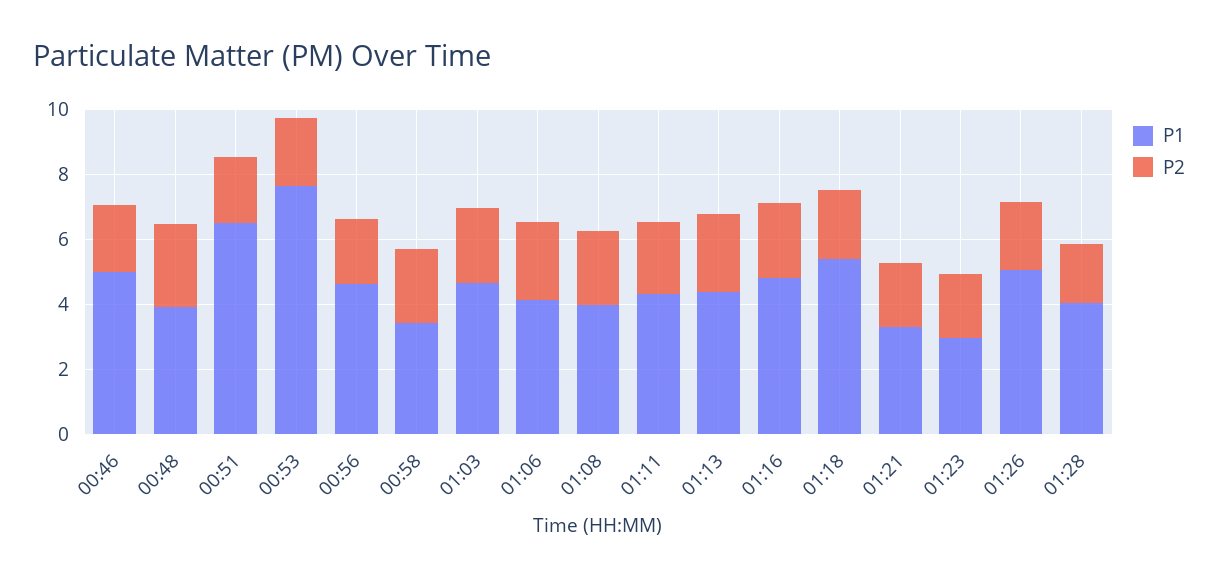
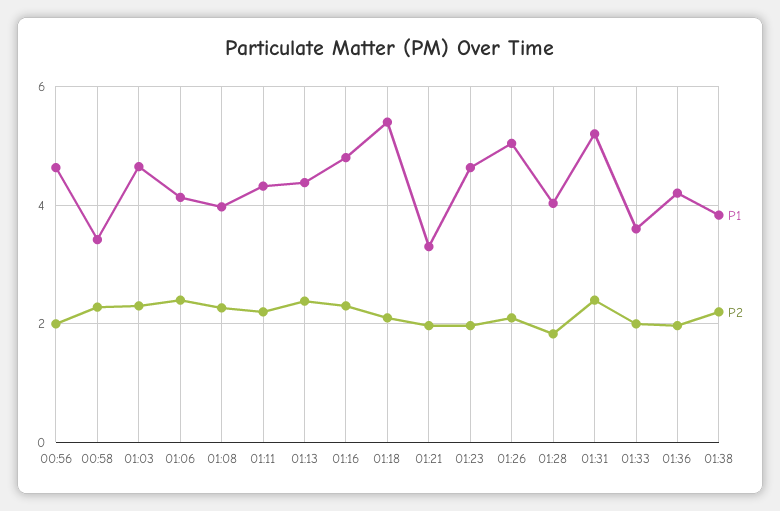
P1, 00:46: 5 -> none
P2, 00:46: 2 -> none
P1, 00:48: 4 -> none
P2, 00:48: 2.5 -> none
P1, 00:51: 6.5 -> none
P2, 00:51: 2 -> none
P1, 00:53: 7.5 -> none
P2, 00:53: 2 -> none
P1, 01:23: 3 -> 4.6
P1, 01:31: none -> 5.2
P2, 01:31: none -> 2.4
P1, 01:33: none -> 3.6
P2, 01:33: none -> 2
P1, 01:36: none -> 4.2
P2, 01:36: none -> 2
P1, 01:38: none -> 3.8
P2, 01:38: none -> 2.2

